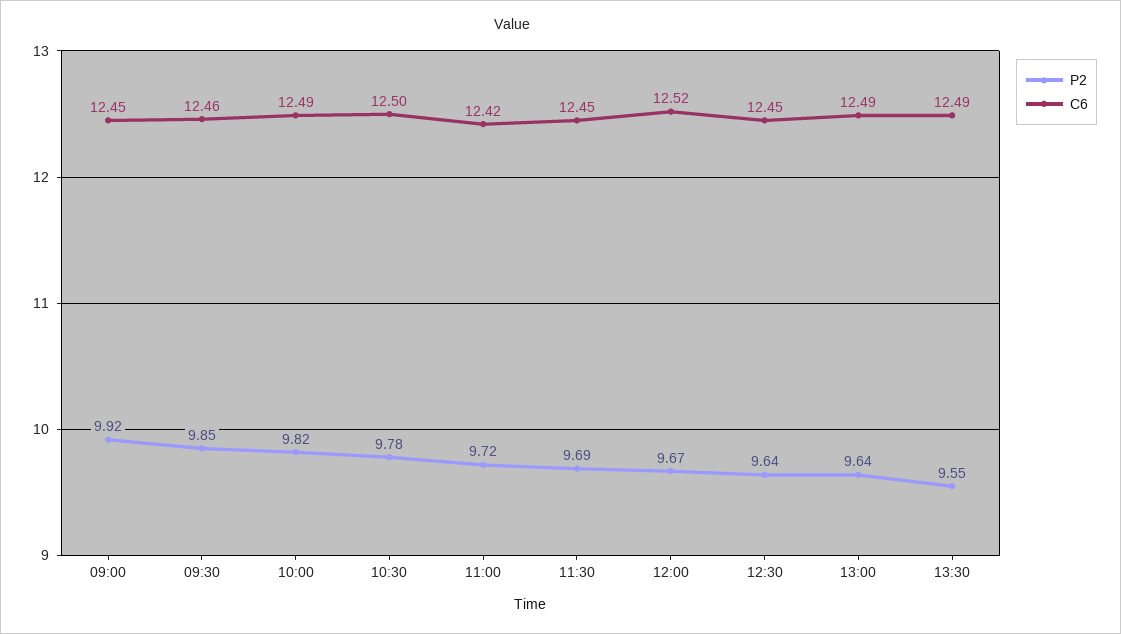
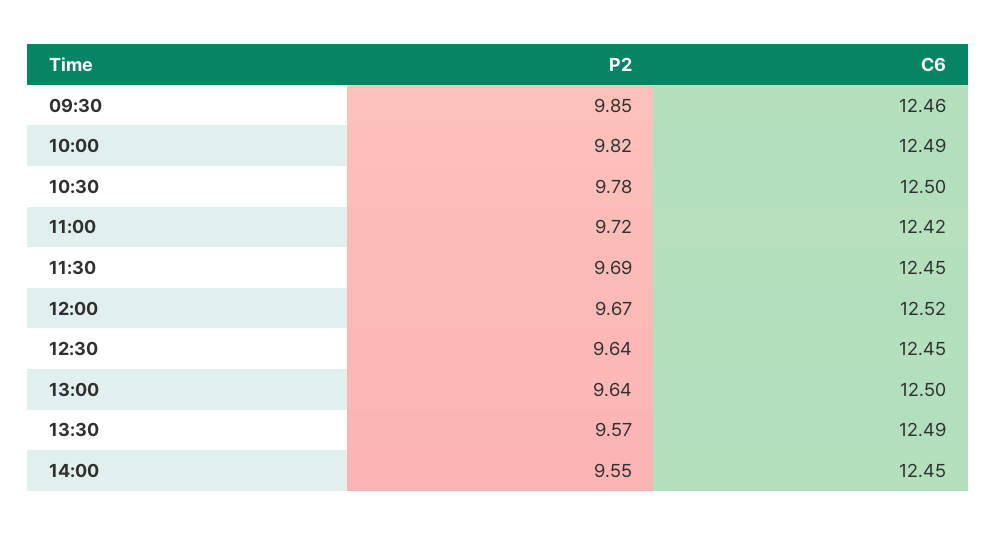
P2, 09:00: 9.92 -> none
C6, 09:00: 12.45 -> none
C6, 13:00: 12.49 -> 12.5
P2, 13:30: 9.55 -> 9.57
P2, 14:00: none -> 9.55
C6, 14:00: none -> 12.45

